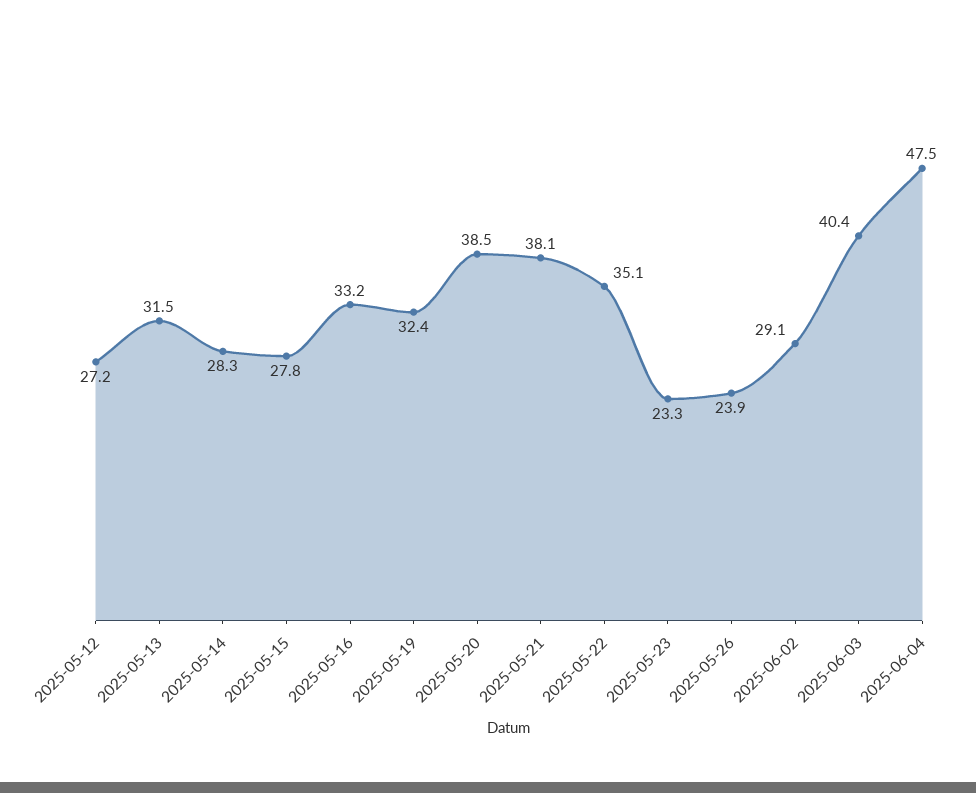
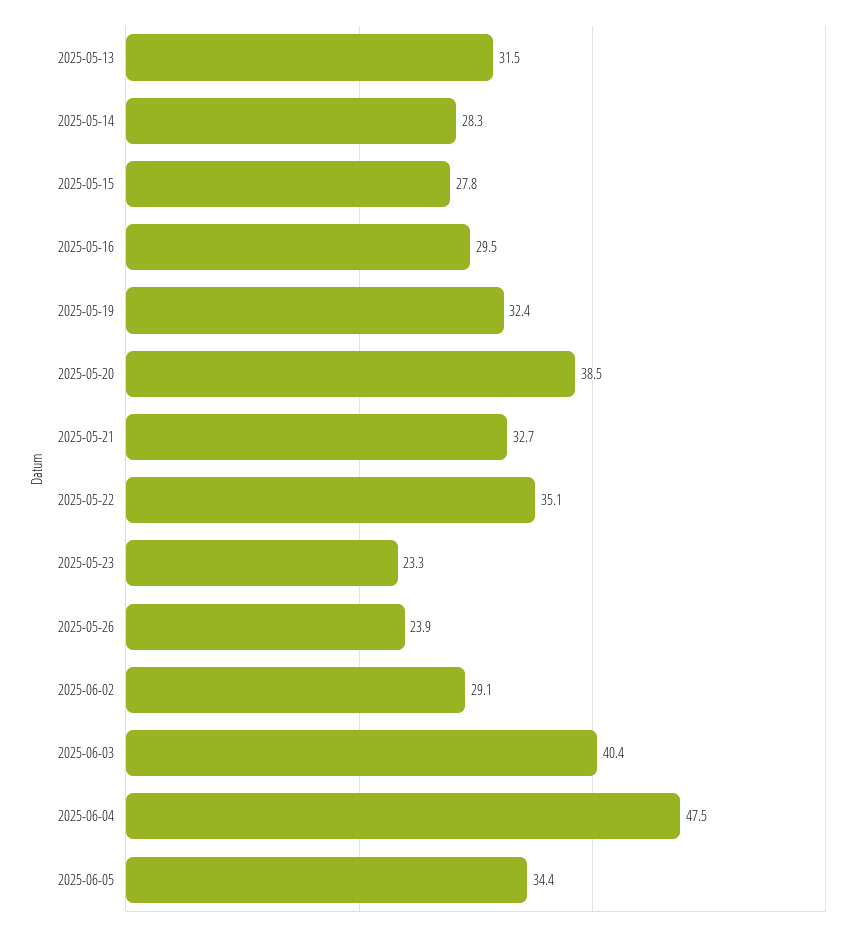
2025-05-12: 27.2 -> none
2025-05-16: 33.2 -> 29.5
2025-05-21: 38.1 -> 32.7
2025-06-05: none -> 34.4

